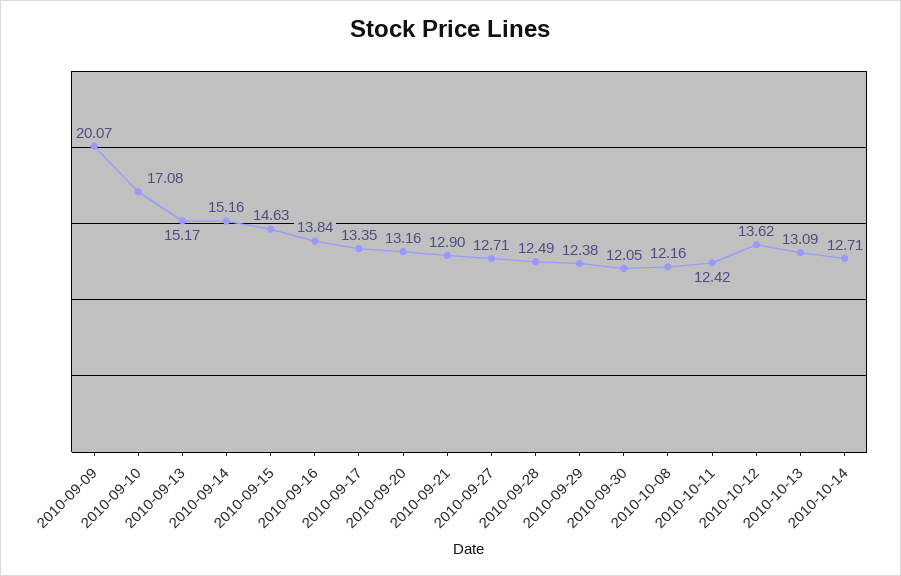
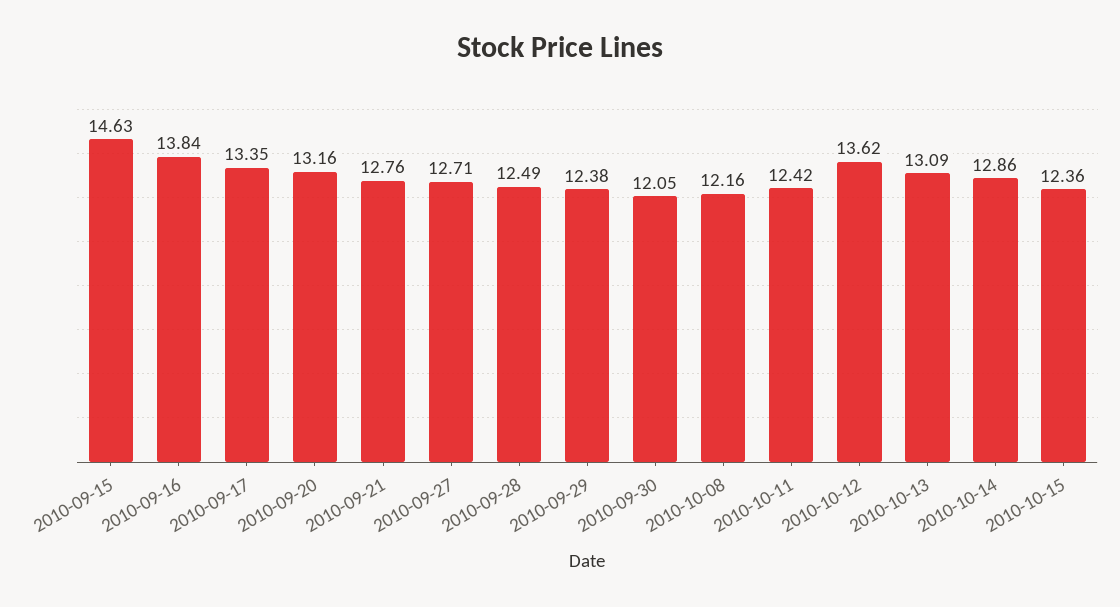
2010-09-09: 20.07 -> none
2010-09-10: 17.08 -> none
2010-09-13: 15.17 -> none
2010-09-14: 15.16 -> none
2010-09-21: 12.9 -> 12.76
2010-10-14: 12.71 -> 12.86
2010-10-15: none -> 12.36

